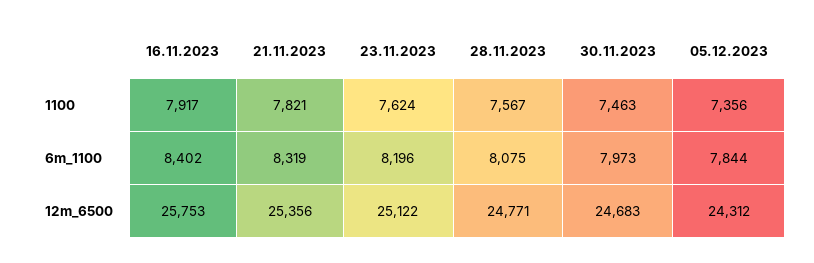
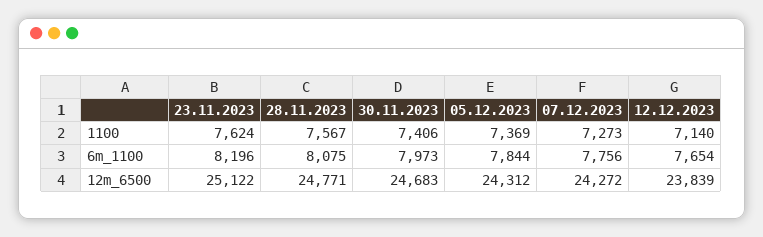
16.11.2023, 1100: 7917 -> none
21.11.2023, 1100: 7821 -> none
30.11.2023, 1100: 7463 -> 7406
05.12.2023, 1100: 7356 -> 7369
16.11.2023, 6m_1100: 8402 -> none
21.11.2023, 6m_1100: 8319 -> none
16.11.2023, 12m_6500: 25753 -> none
21.11.2023, 12m_6500: 25356 -> none
07.12.2023, 1100: none -> 7273
12.12.2023, 1100: none -> 7140
07.12.2023, 6m_1100: none -> 7756
12.12.2023, 6m_1100: none -> 7654
07.12.2023, 12m_6500: none -> 24272
12.12.2023, 12m_6500: none -> 23839

